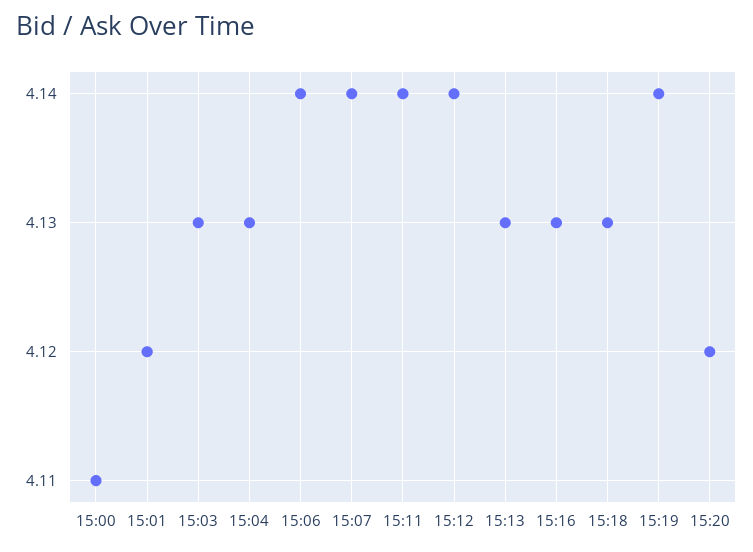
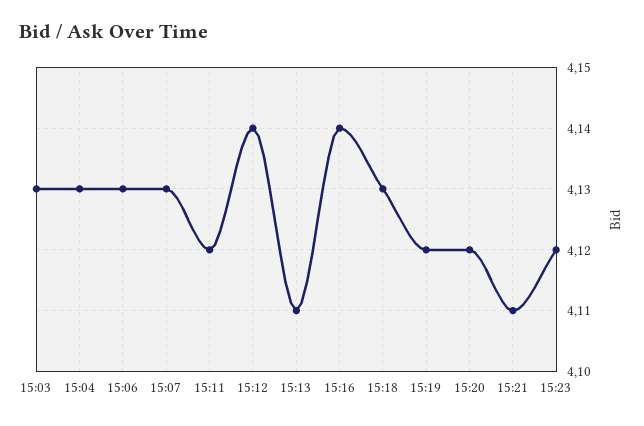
15:00: 4.11 -> none
15:01: 4.12 -> none
15:06: 4.14 -> 4.13
15:07: 4.14 -> 4.13
15:11: 4.14 -> 4.12
15:13: 4.13 -> 4.11
15:16: 4.13 -> 4.14
15:19: 4.14 -> 4.12
15:21: none -> 4.11
15:23: none -> 4.12

